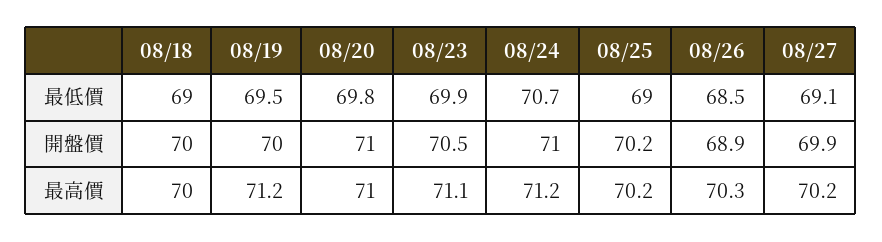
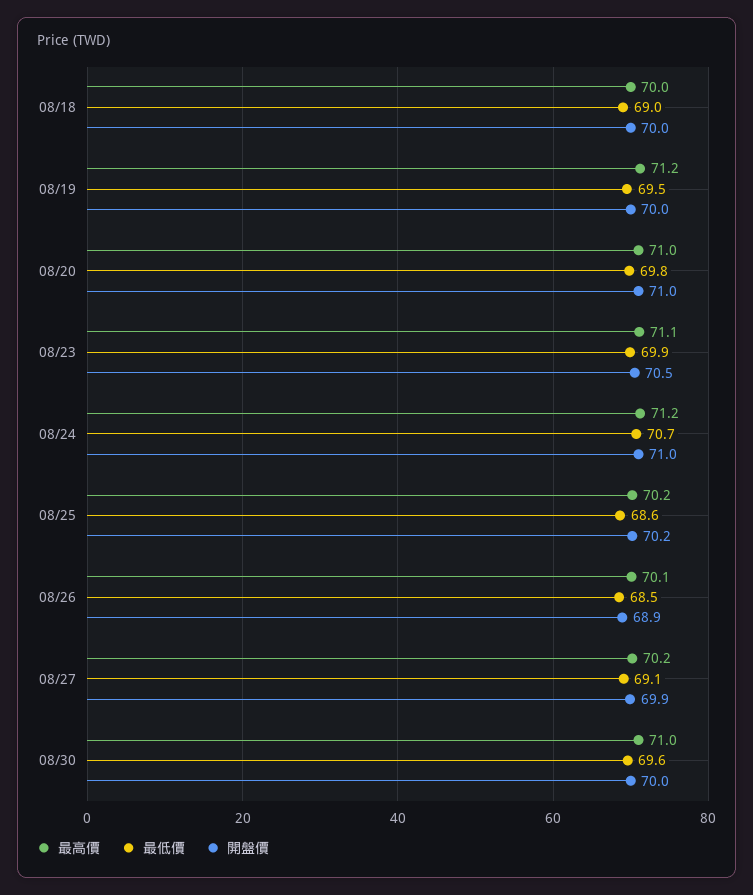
最低價, 08/25: 69 -> 68.6
最高價, 08/26: 70.3 -> 70.1
最高價, 08/30: none -> 71
最低價, 08/30: none -> 69.6
開盤價, 08/30: none -> 70

